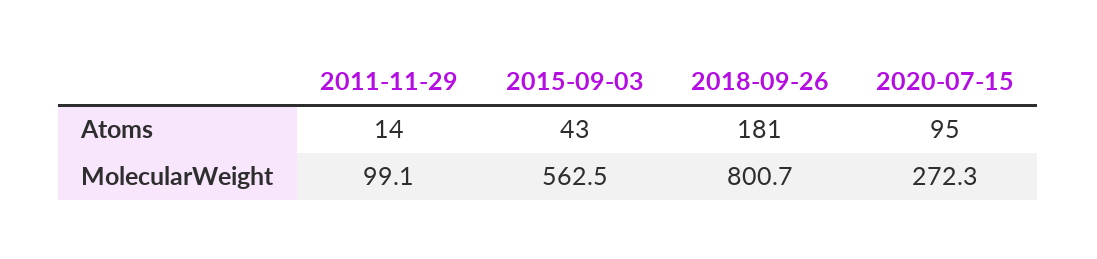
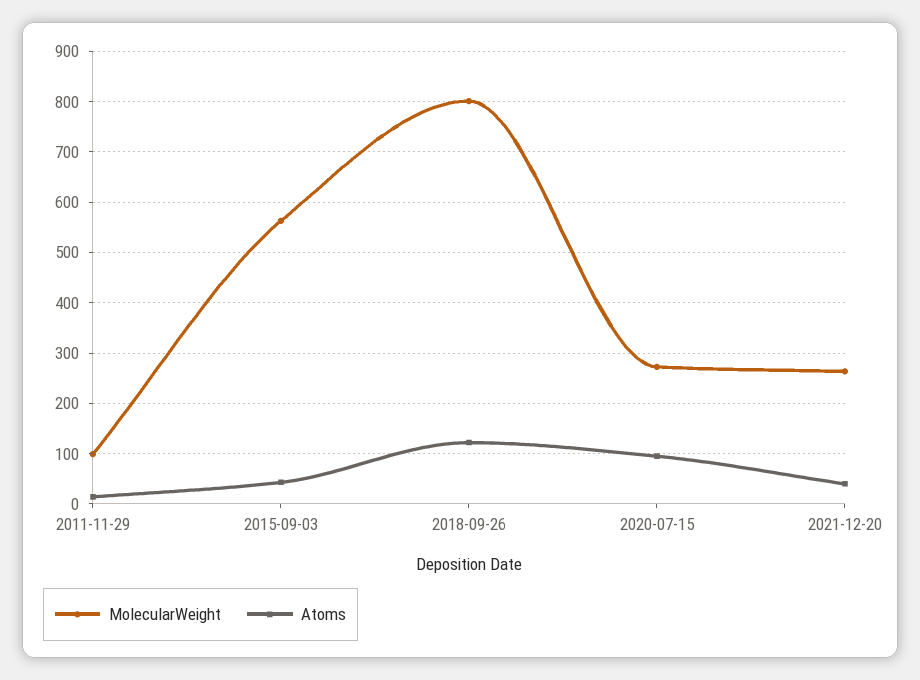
Atoms, 2018-09-26: 181 -> 120
MolecularWeight, 2021-12-20: none -> 260
Atoms, 2021-12-20: none -> 40

